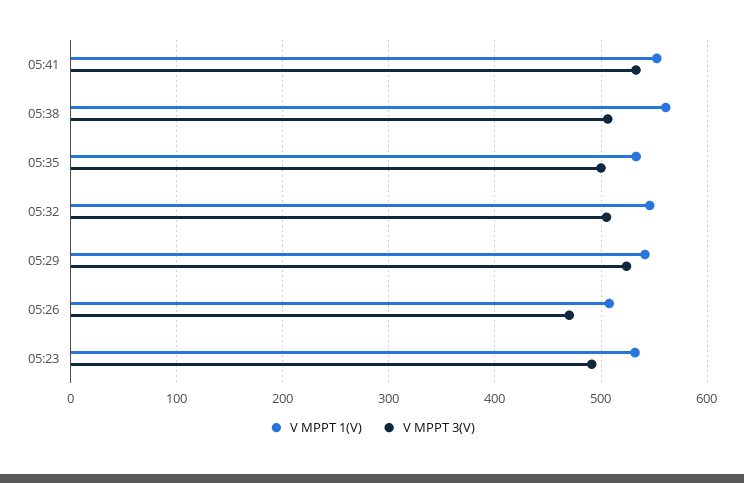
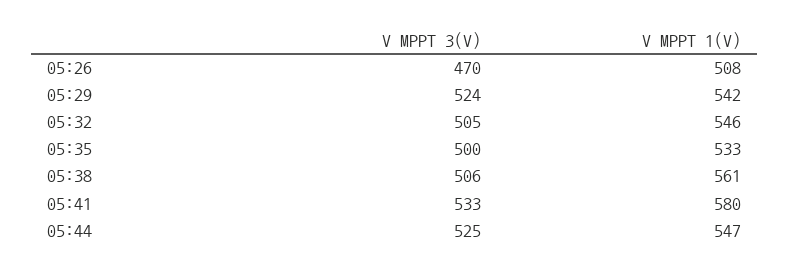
V MPPT 1(V), 05:41: 550 -> 580
V MPPT 1(V), 05:23: 530 -> none
V MPPT 3(V), 05:23: 490 -> none
V MPPT 3(V), 05:44: none -> 525
V MPPT 1(V), 05:44: none -> 547

